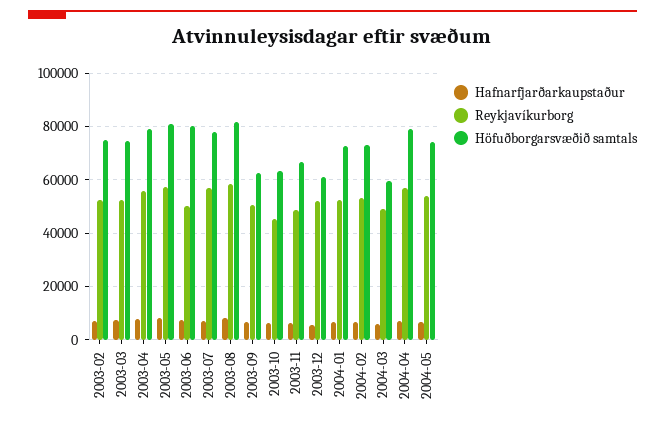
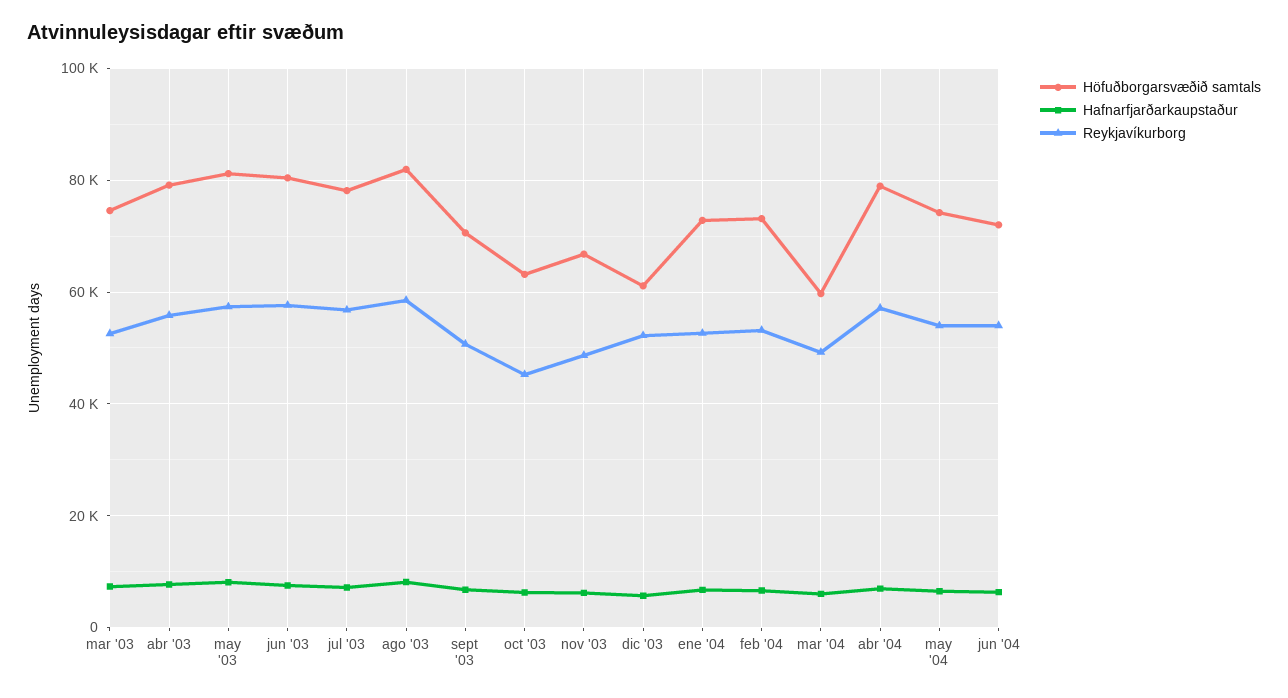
Hafnarfjarðarkaupstaður, 2003-02: 7500 -> none
Reykjavíkurborg, 2003-02: 52500 -> none
Höfuðborgarsvæðið samtals, 2003-02: 75000 -> none
Reykjavíkurborg, 2003-06: 50000 -> 58000
Höfuðborgarsvæðið samtals, 2003-09: 62500 -> 70000
Höfuðborgarsvæðið samtals, jun '04: none -> 72000
Hafnarfjarðarkaupstaður, jun '04: none -> 6000
Reykjavíkurborg, jun '04: none -> 54000

